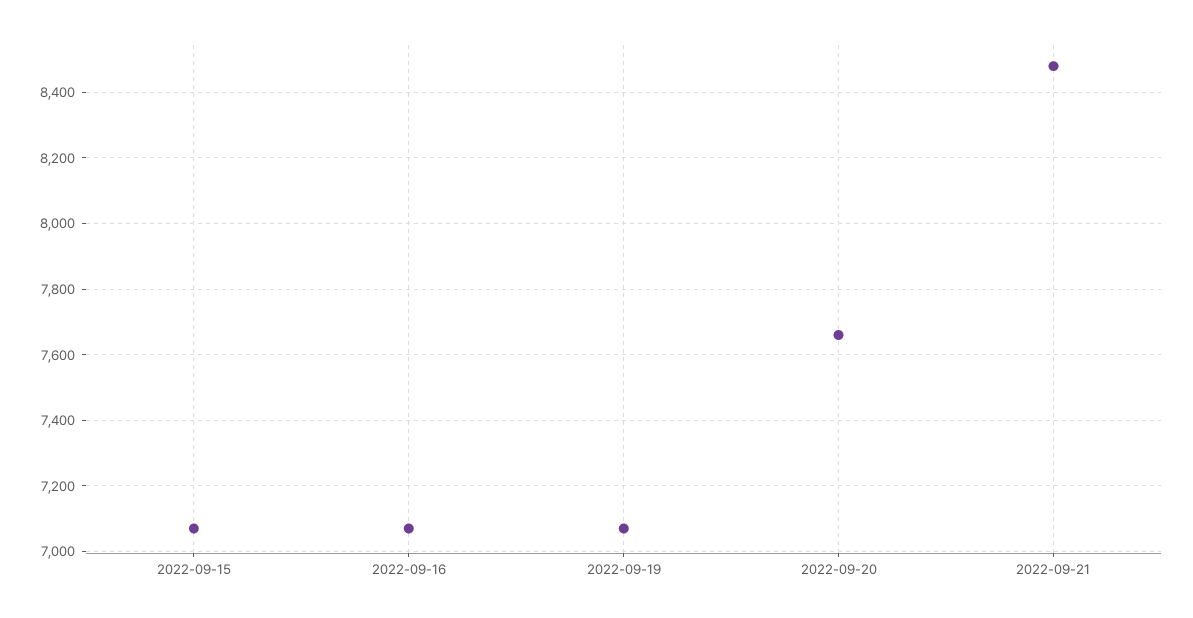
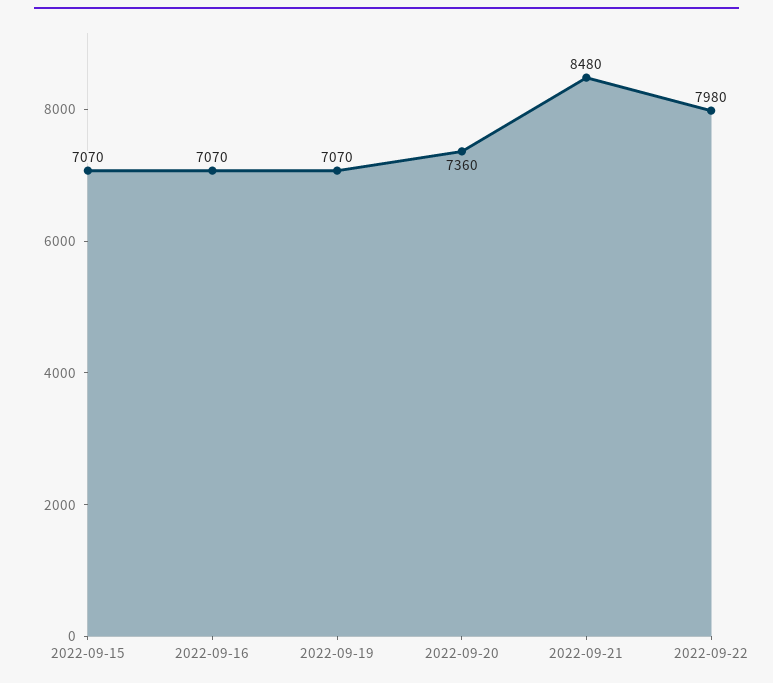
2022-09-20: 7660 -> 7360
2022-09-22: none -> 7980

